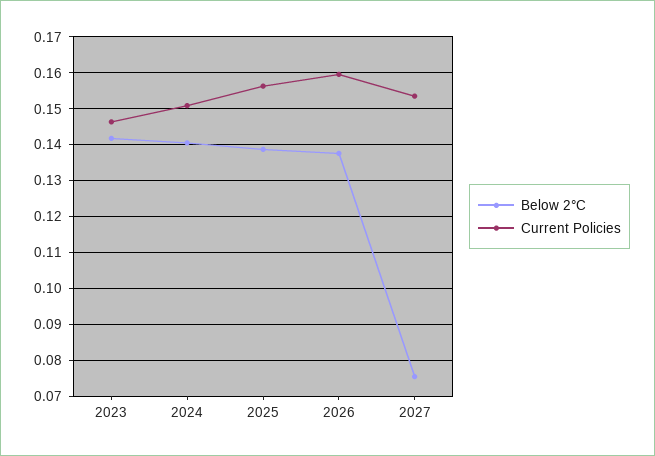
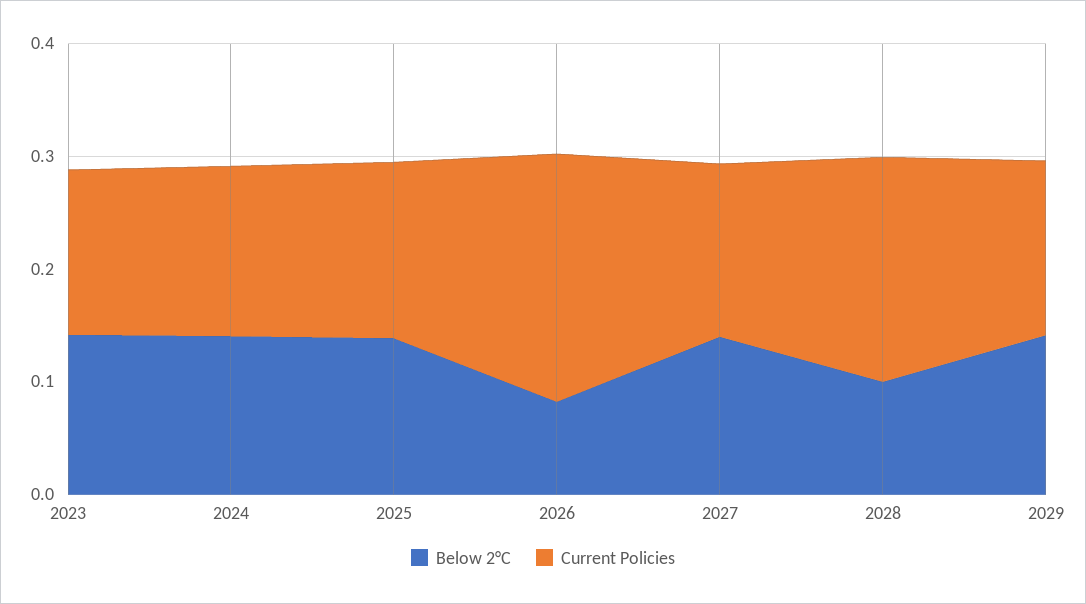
Below 2°C, 2026: 0.138 -> 0.08
Current Policies, 2026: 0.16 -> 0.22
Below 2°C, 2027: 0.076 -> 0.14
Below 2°C, 2028: none -> 0.1
Current Policies, 2028: none -> 0.2
Below 2°C, 2029: none -> 0.14
Current Policies, 2029: none -> 0.16

